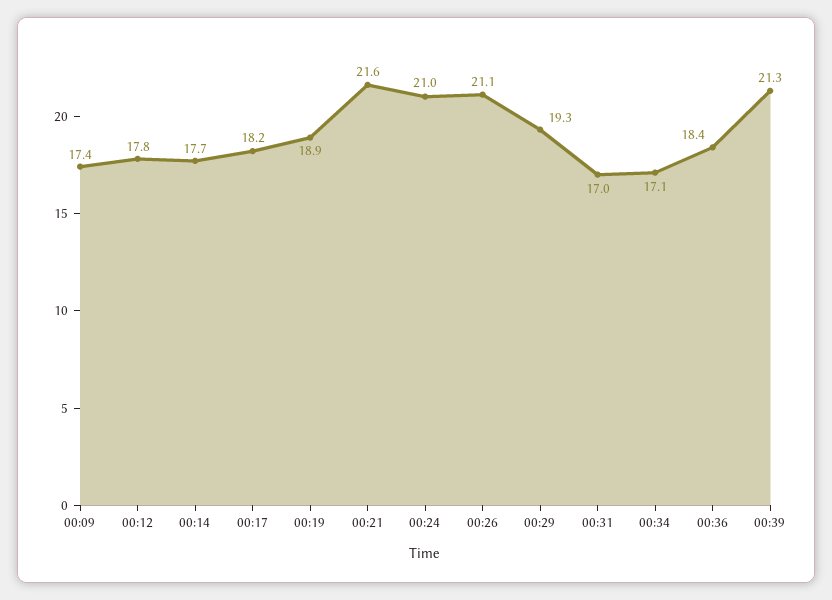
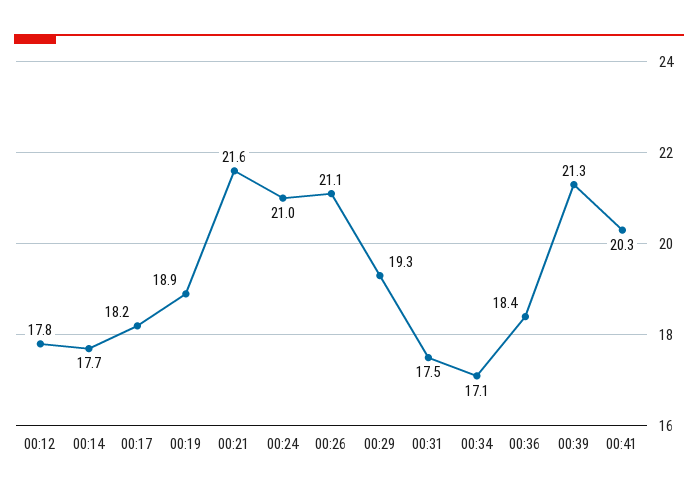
00:09: 17.4 -> none
00:31: 17 -> 17.5
00:41: none -> 20.3

